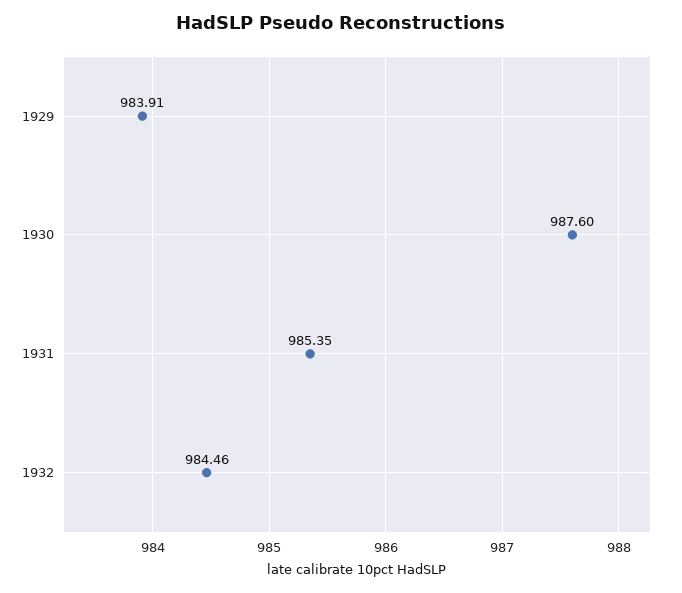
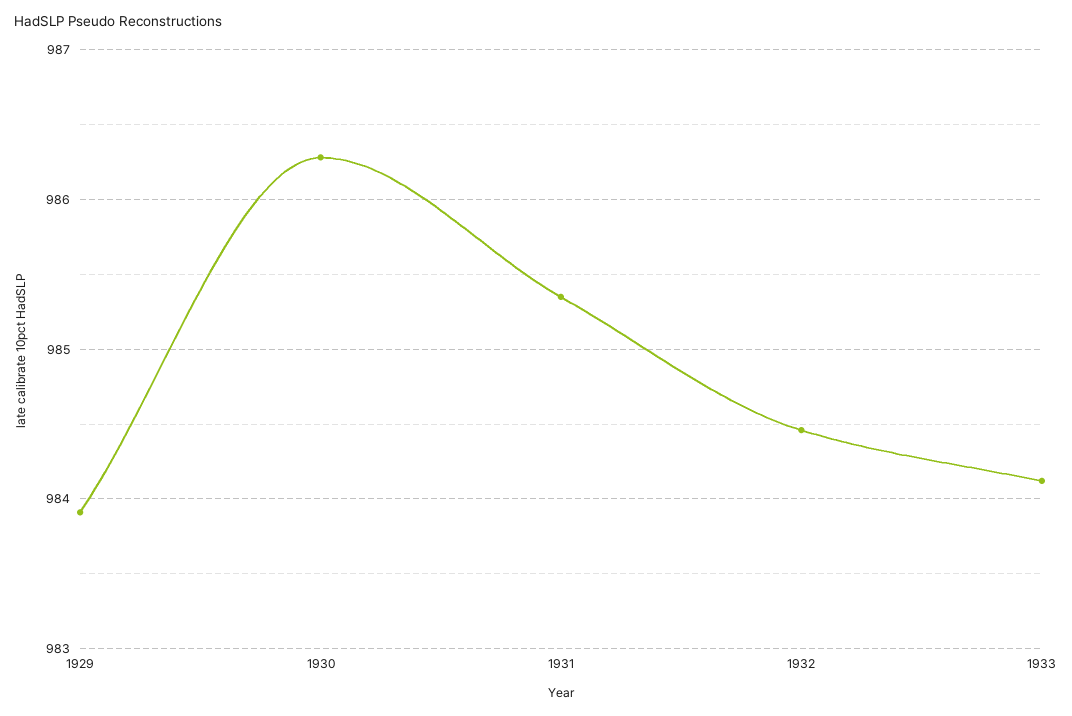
1930: 987.6 -> 986.3
1933: none -> 984.1

